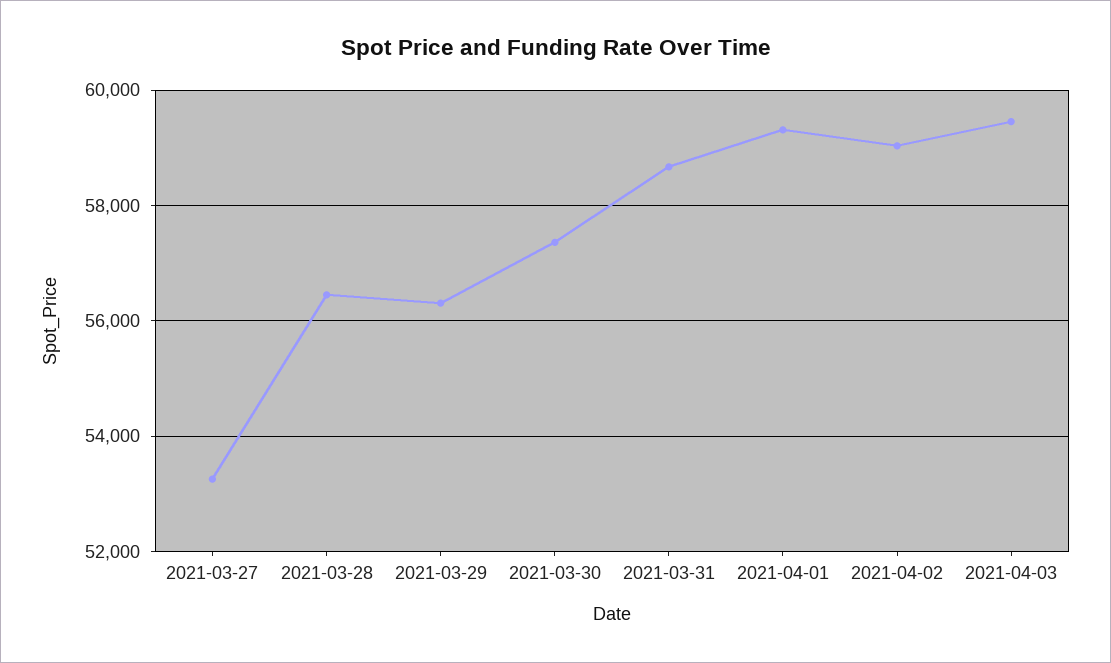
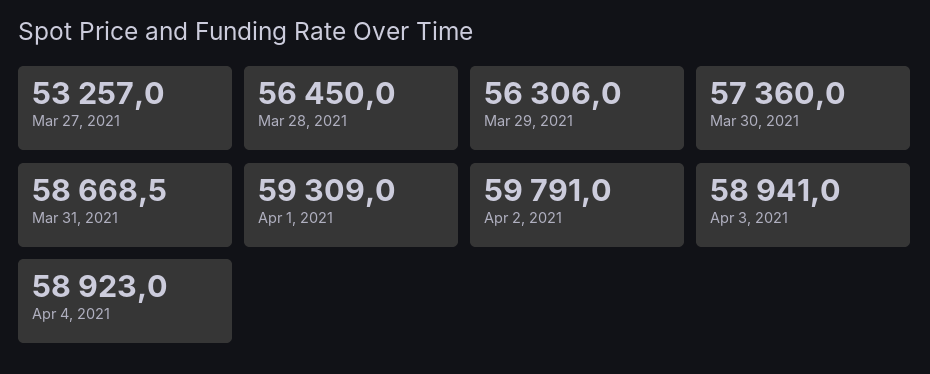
2021-04-02: 59000 -> 59791
2021-04-03: 59400 -> 58941
Apr 4, 2021: none -> 58923

